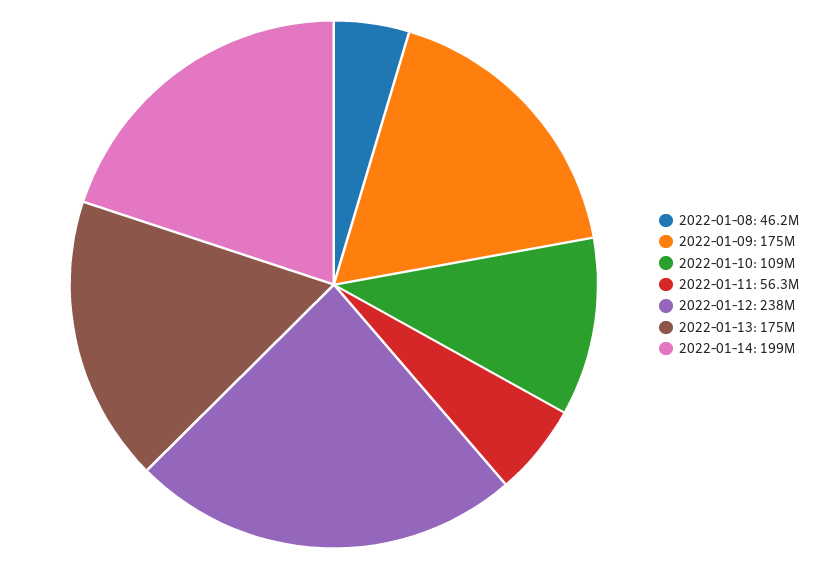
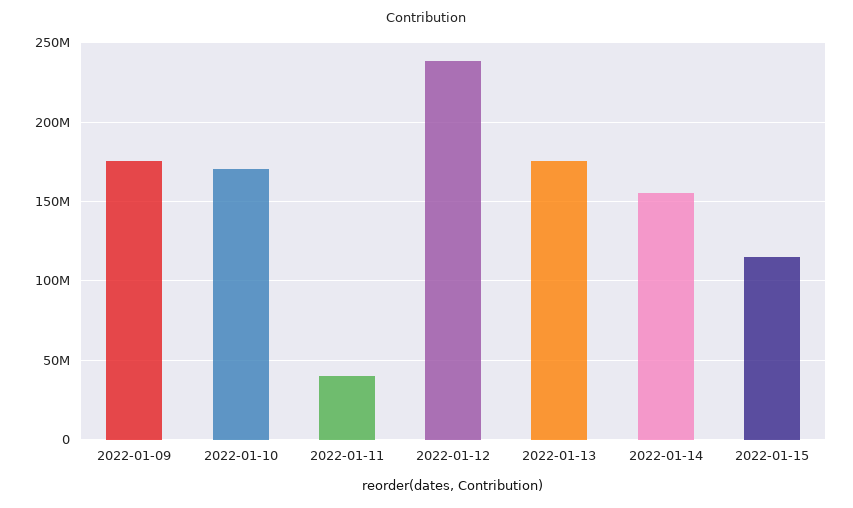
2022-01-08: 46200000 -> none
2022-01-10: 109000000 -> 170000000
2022-01-11: 56300000 -> 40000000
2022-01-14: 199000000 -> 155000000
2022-01-15: none -> 115000000

